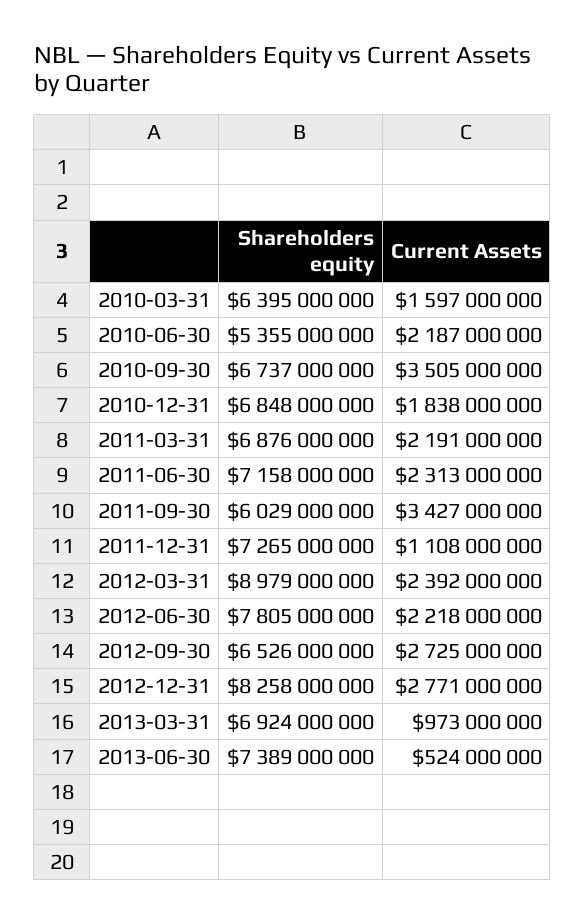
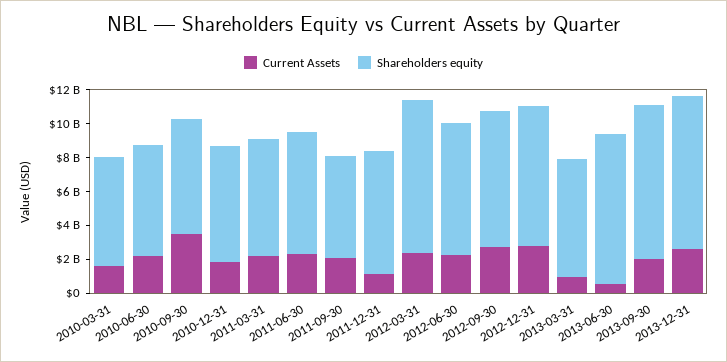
Shareholders equity, 2010-06-30: 5355000000 -> 6500000000
Current Assets, 2011-09-30: 3427000000 -> 2000000000
Shareholders equity, 2012-09-30: 6526000000 -> 8000000000
Shareholders equity, 2013-06-30: 7389000000 -> 9000000000
Current Assets, 2013-09-30: none -> 2000000000
Shareholders equity, 2013-09-30: none -> 9000000000
Current Assets, 2013-12-31: none -> 2500000000
Shareholders equity, 2013-12-31: none -> 9000000000

